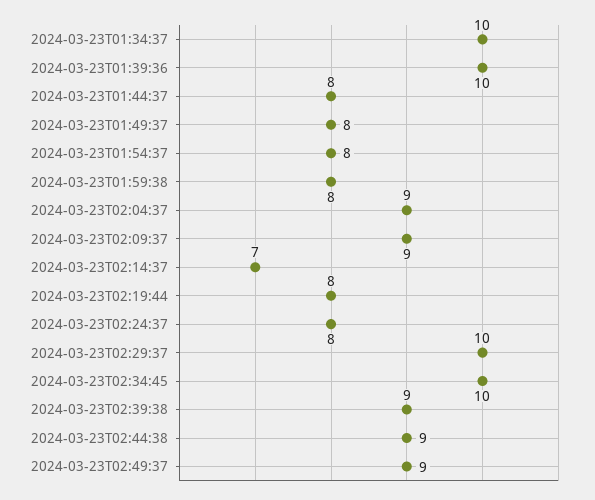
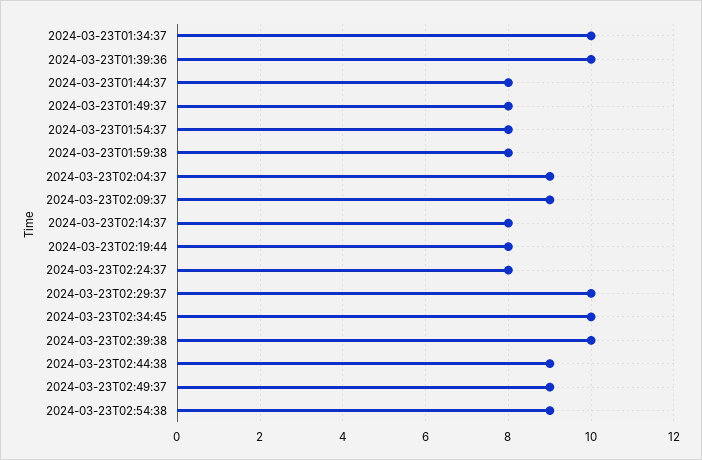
2024-03-23T02:14:37: 7 -> 8
2024-03-23T02:39:38: 9 -> 10
2024-03-23T02:54:38: none -> 9

